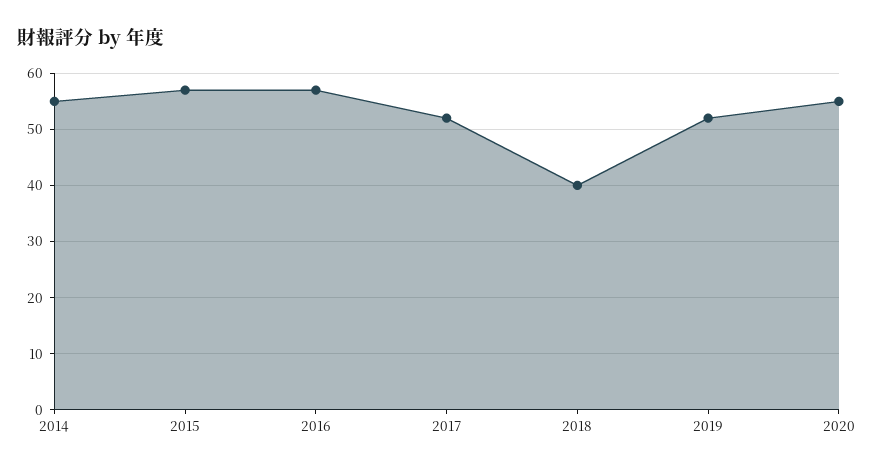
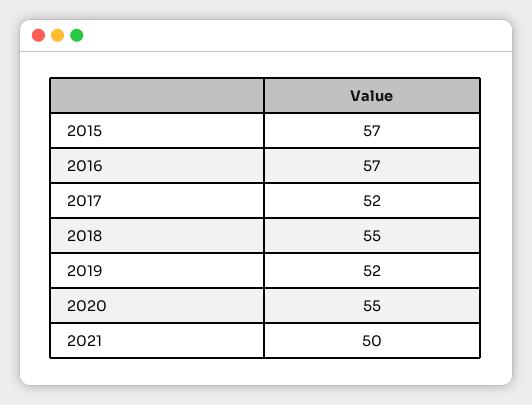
2014: 55 -> none
2018: 40 -> 55
2021: none -> 50

